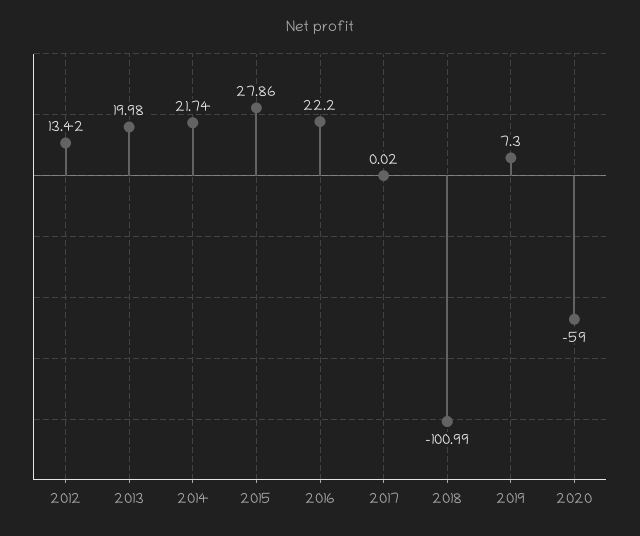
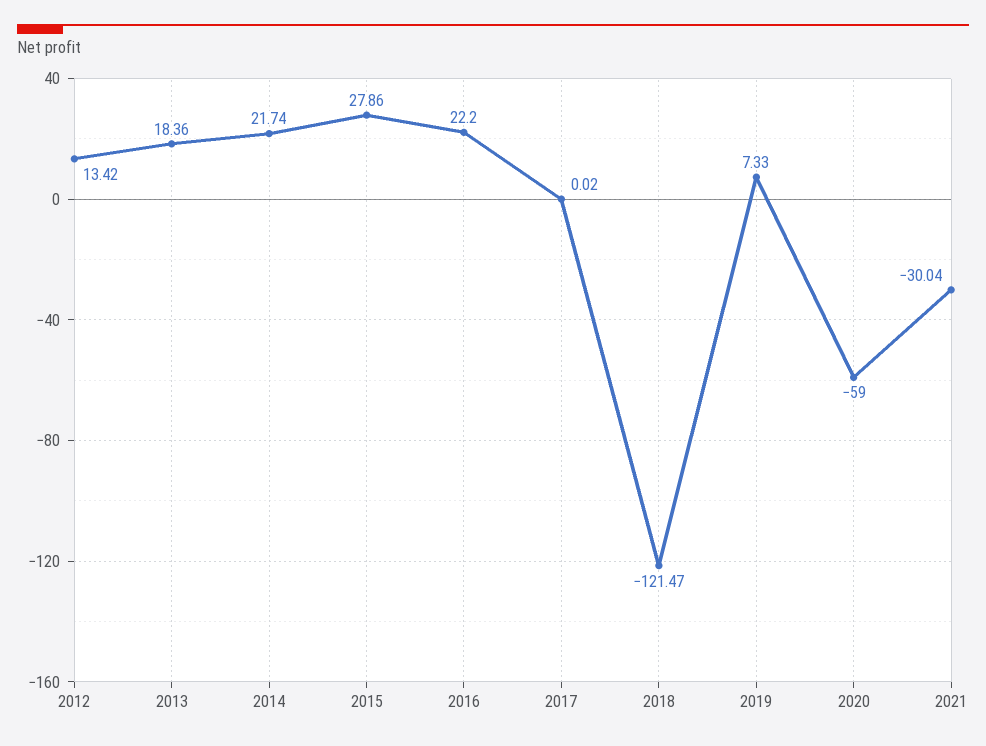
2013: 19.98 -> 18.36
2018: -100.99 -> -121.47
2019: 7.3 -> 7.33
2021: none -> -30.04

